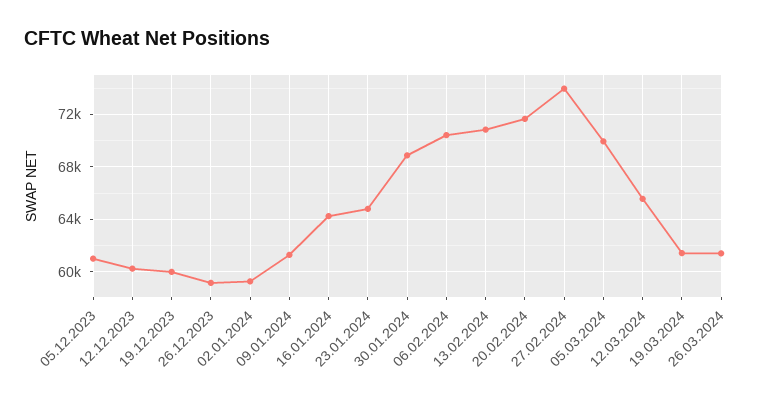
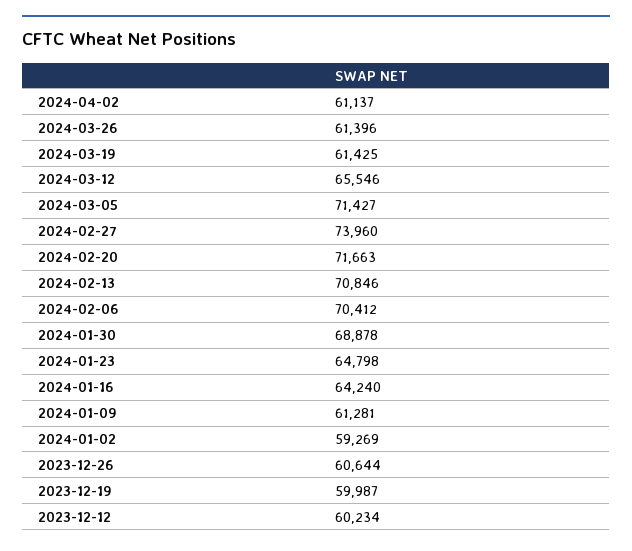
05.12.2023: 61000 -> none
26.12.2023: 59000 -> 60644
05.03.2024: 70000 -> 71427
2024-04-02: none -> 61137

